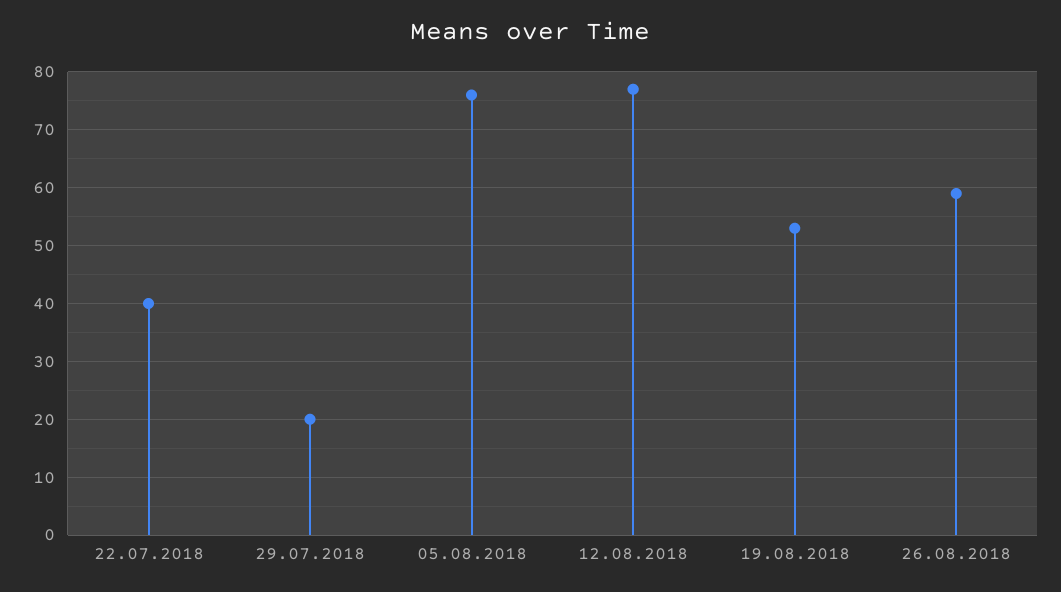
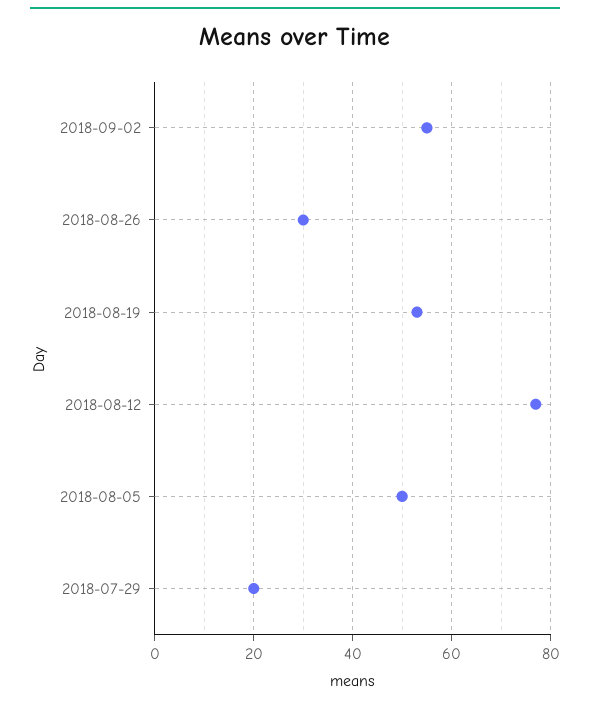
22.07.2018: 40 -> none
05.08.2018: 75 -> 50
26.08.2018: 60 -> 30
2018-09-02: none -> 55

